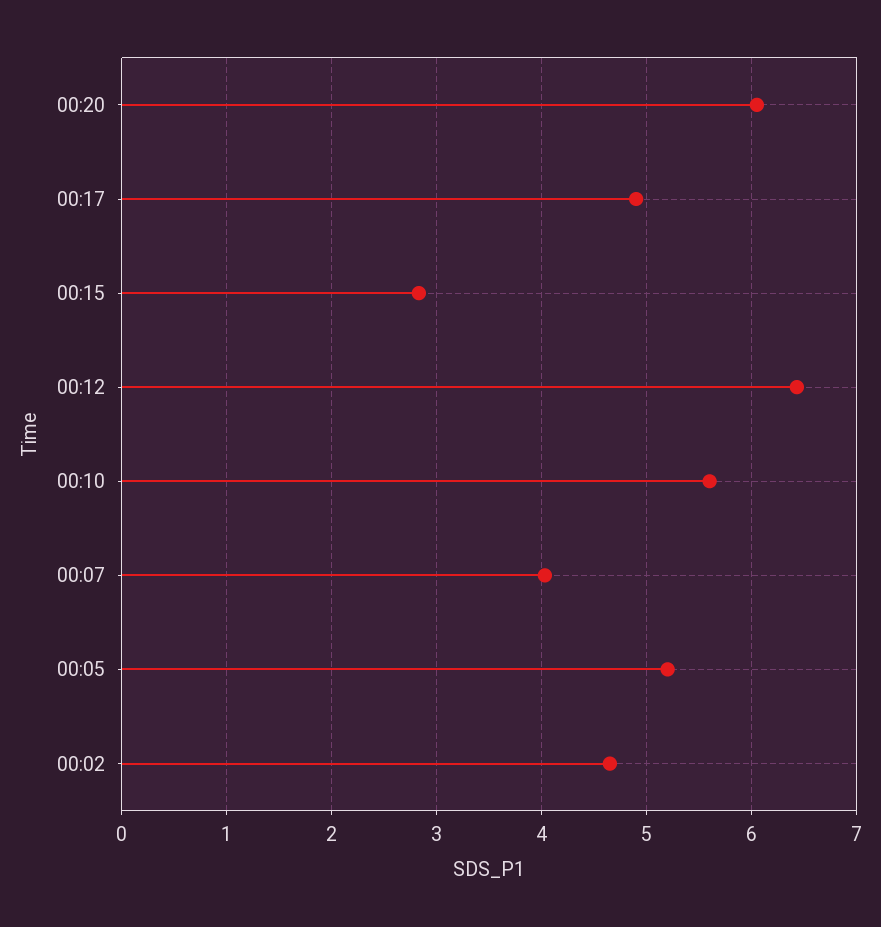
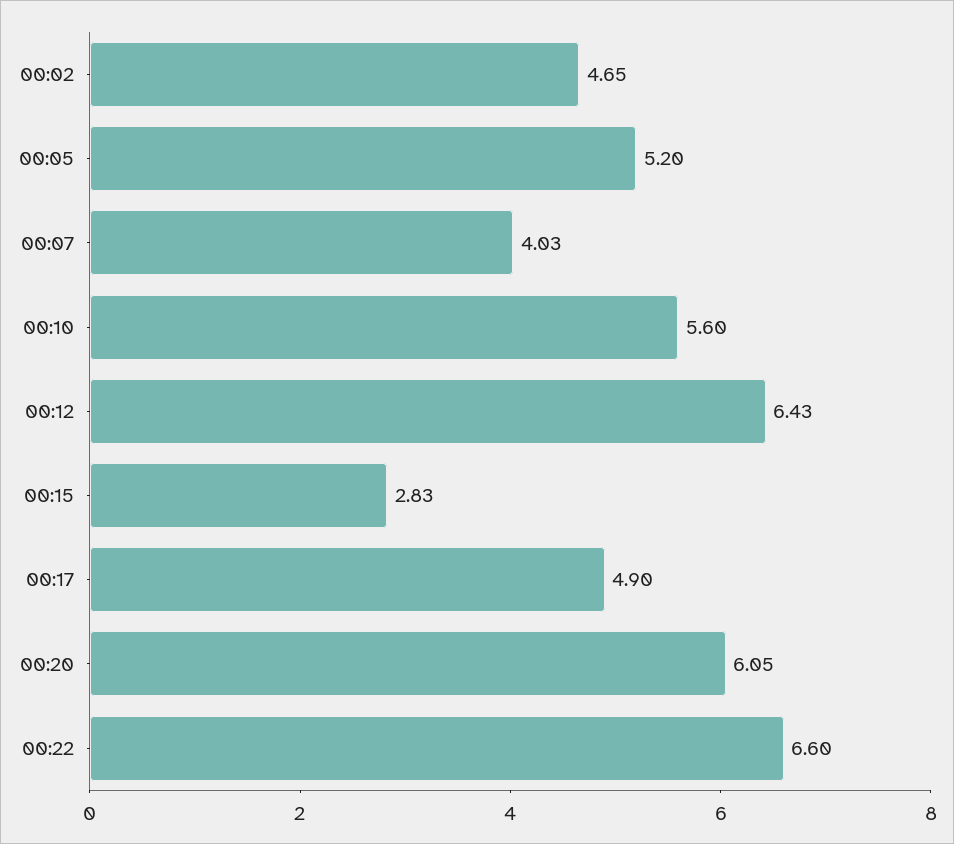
00:22: none -> 6.6

